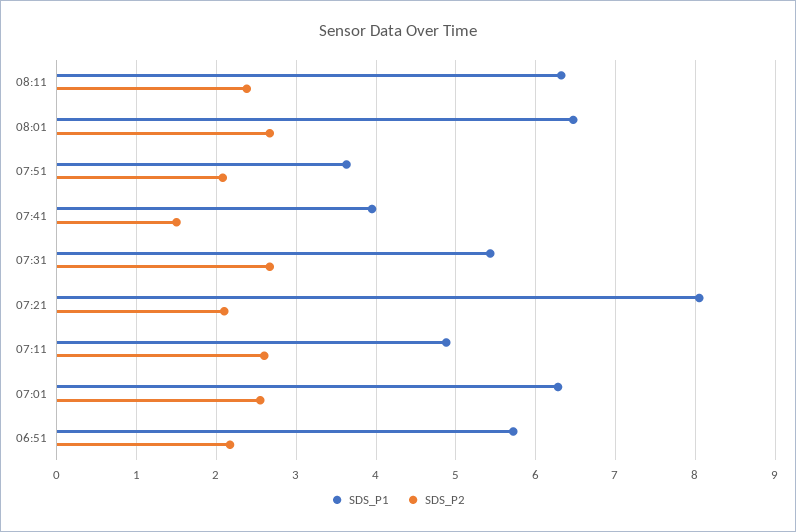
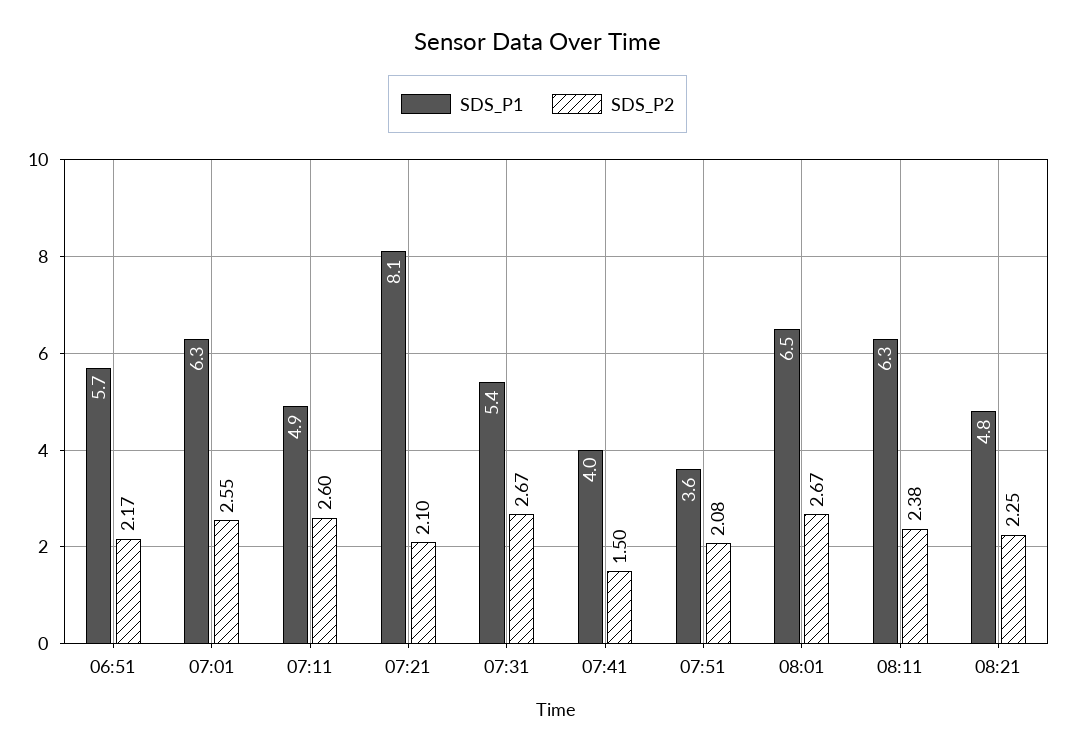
SDS_P1, 08:21: none -> 4.8
SDS_P2, 08:21: none -> 2.25

